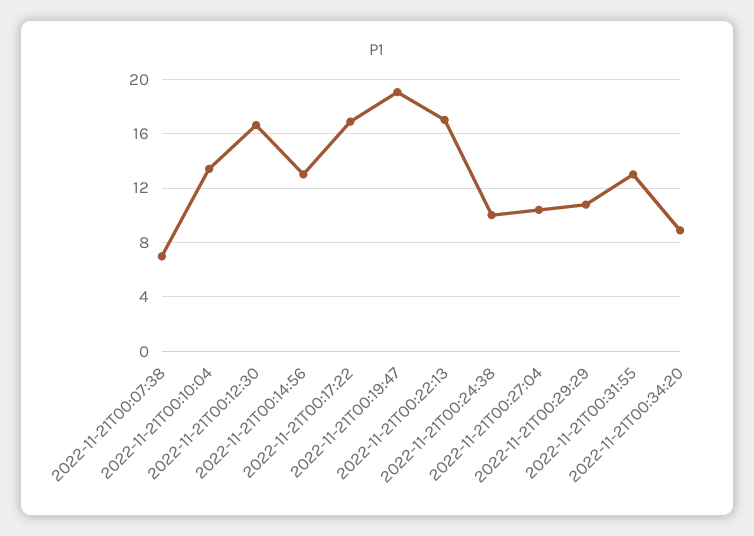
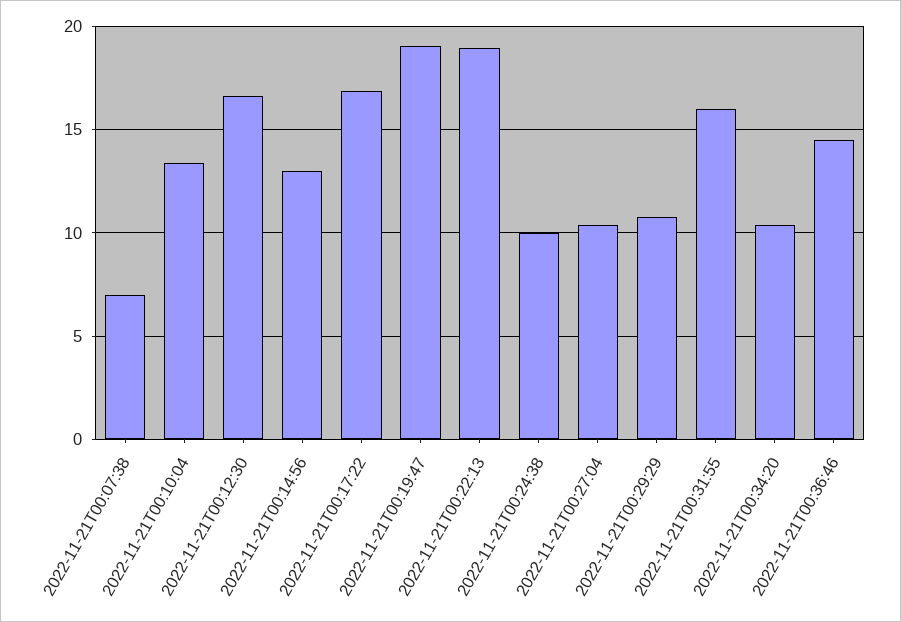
2022-11-21T00:22:13: 17 -> 19
2022-11-21T00:31:55: 13 -> 16
2022-11-21T00:34:20: 9 -> 10.5
2022-11-21T00:36:46: none -> 14.5

